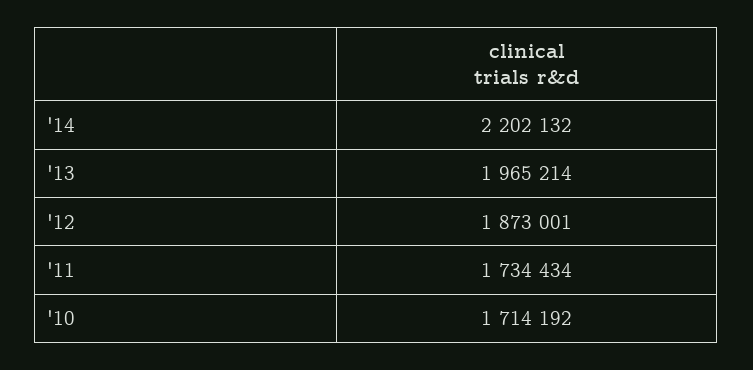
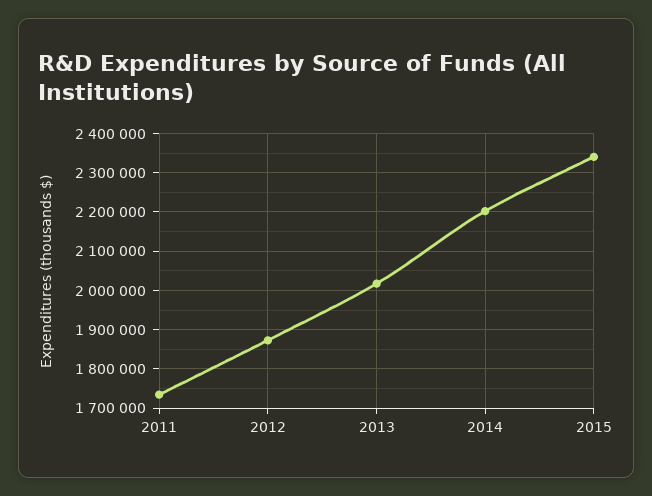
'13: 1965214 -> 2020000
'10: 1714192 -> none
2015: none -> 2340000

